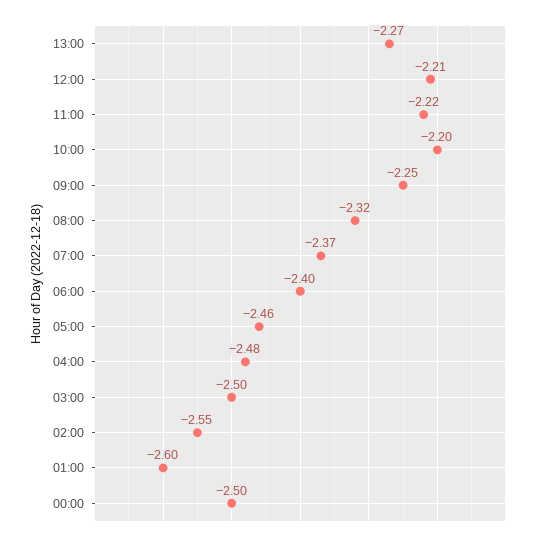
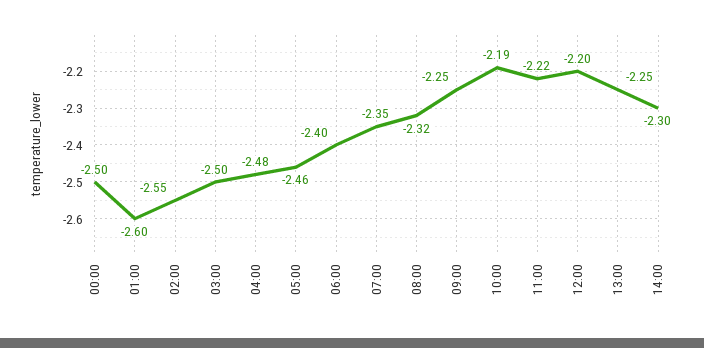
13:00: -2.27 -> -2.25
12:00: -2.21 -> -2.2
10:00: -2.2 -> -2.19
07:00: -2.37 -> -2.35
14:00: none -> -2.3

